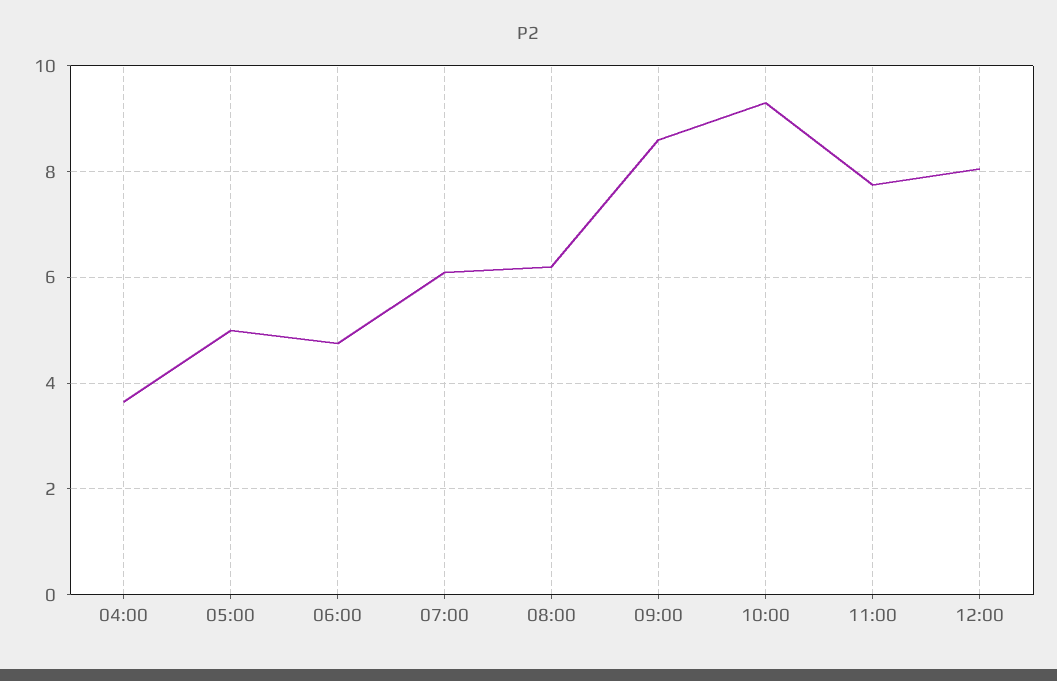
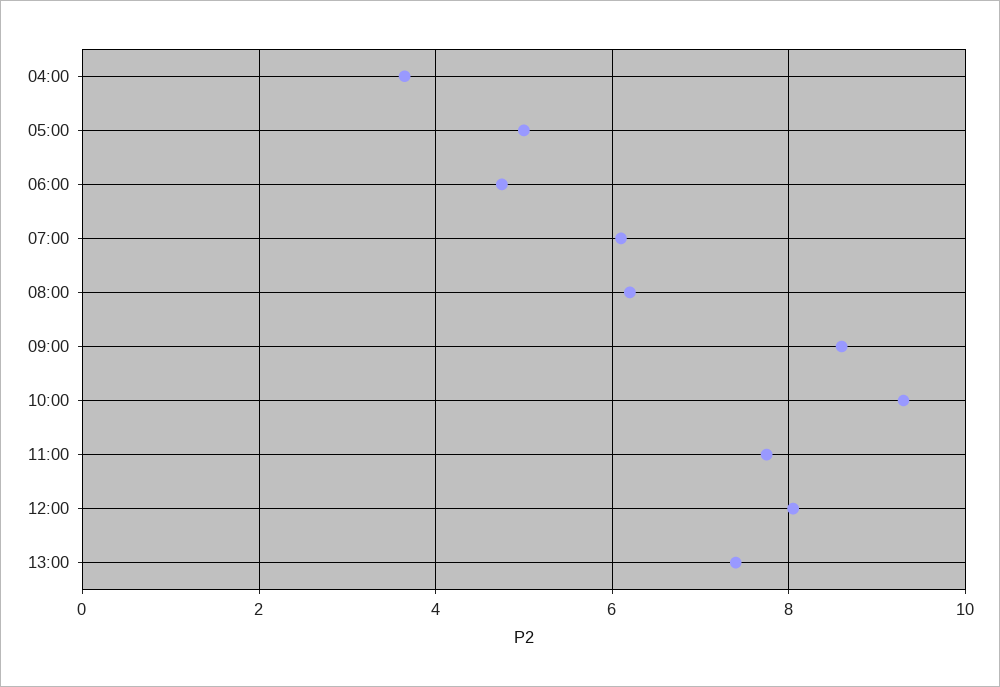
13:00: none -> 7.4

